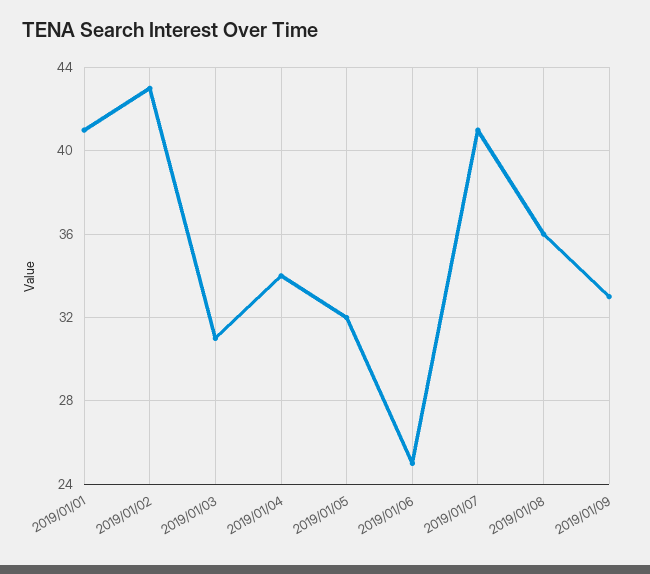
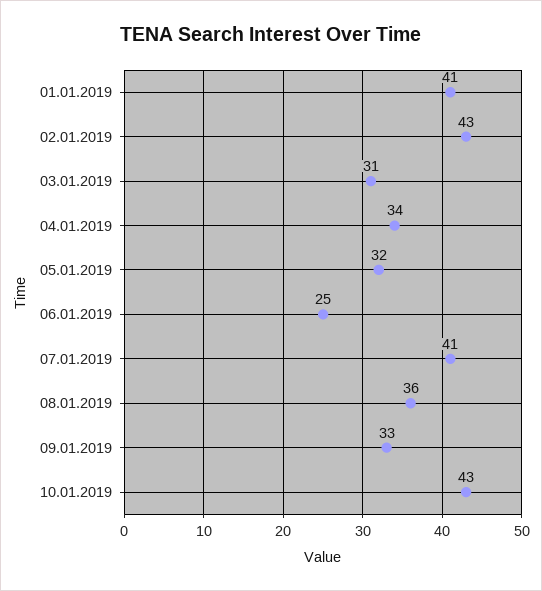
10.01.2019: none -> 43

